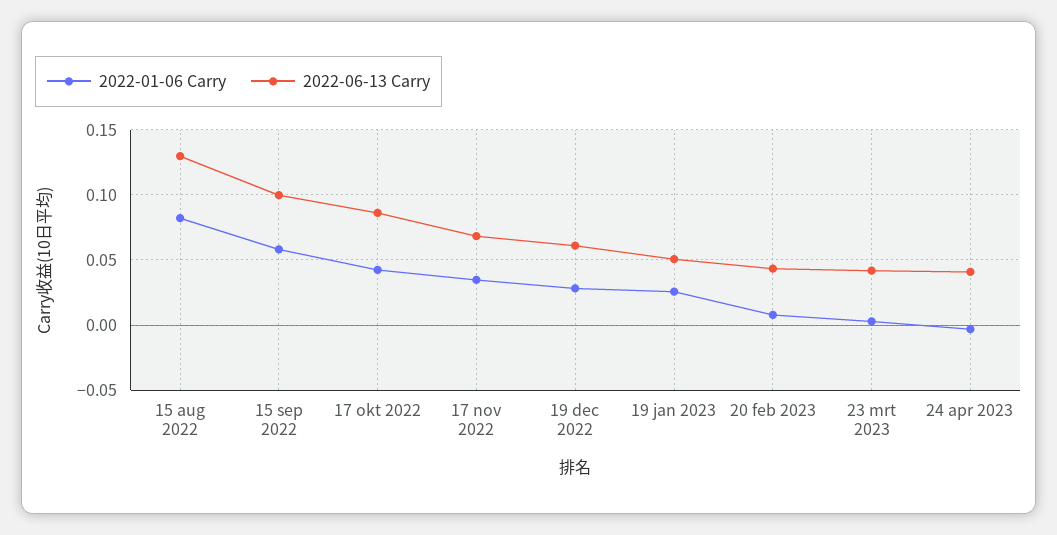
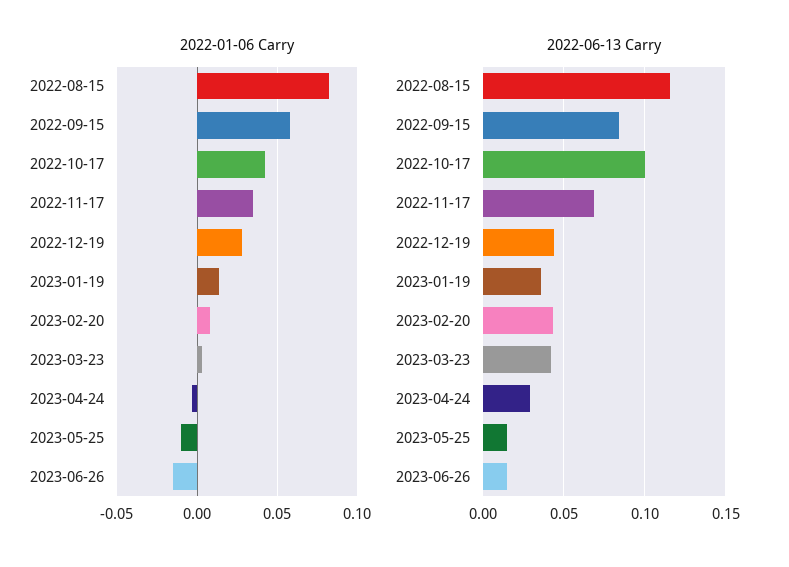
2022-06-13 Carry, 15 aug 2022: 0.13 -> 0.115
2022-06-13 Carry, 15 sep 2022: 0.1 -> 0.085
2022-06-13 Carry, 17 okt 2022: 0.085 -> 0.1
2022-06-13 Carry, 19 dec 2022: 0.06 -> 0.045
2022-01-06 Carry, 19 jan 2023: 0.025 -> 0.015
2022-06-13 Carry, 19 jan 2023: 0.05 -> 0.035
2022-06-13 Carry, 24 apr 2023: 0.04 -> 0.03
2022-01-06 Carry, 2023-05-25: none -> -0.01
2022-01-06 Carry, 2023-06-26: none -> -0.015
2022-06-13 Carry, 2023-05-25: none -> 0.015
2022-06-13 Carry, 2023-06-26: none -> 0.015

